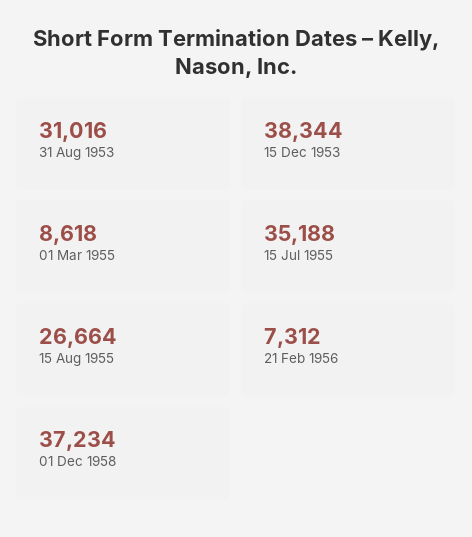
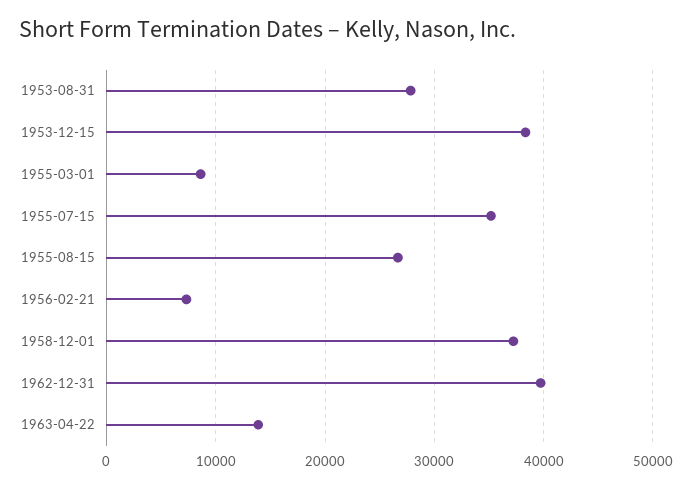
31 Aug 1953: 31016 -> 28000
1962-12-31: none -> 40000
1963-04-22: none -> 14000

